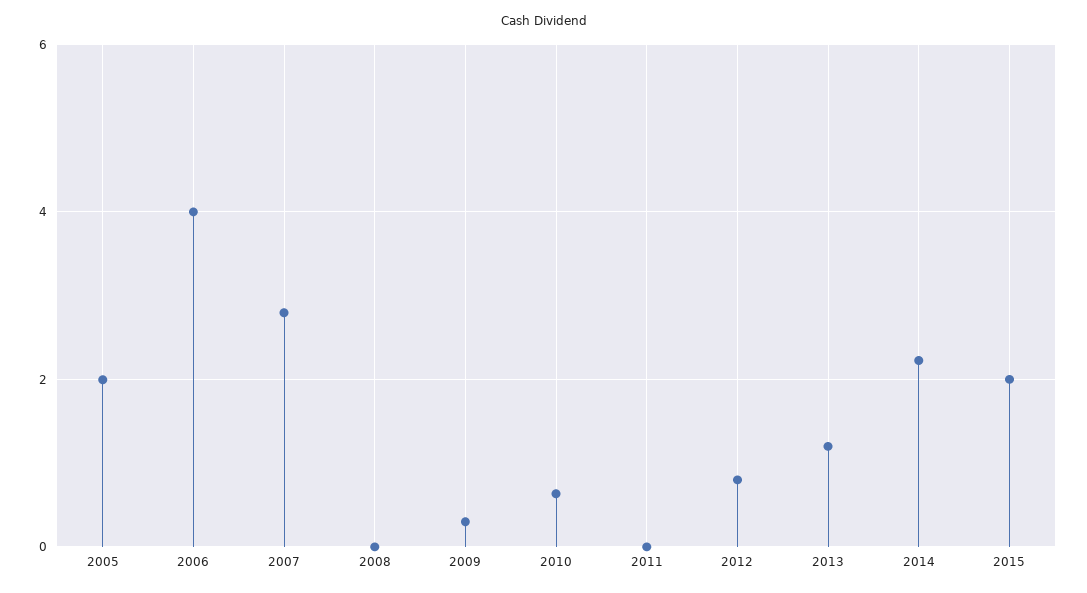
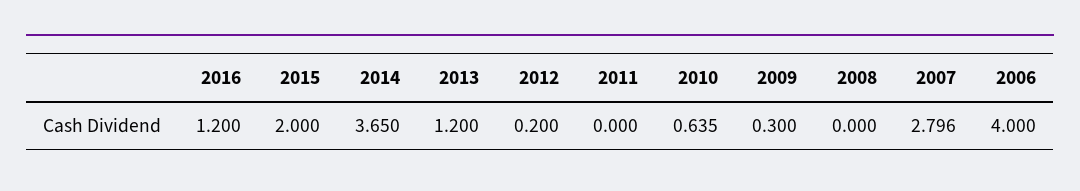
2005: 2 -> none
2012: 0.8 -> 0.2
2014: 2.2 -> 3.65
2016: none -> 1.2

